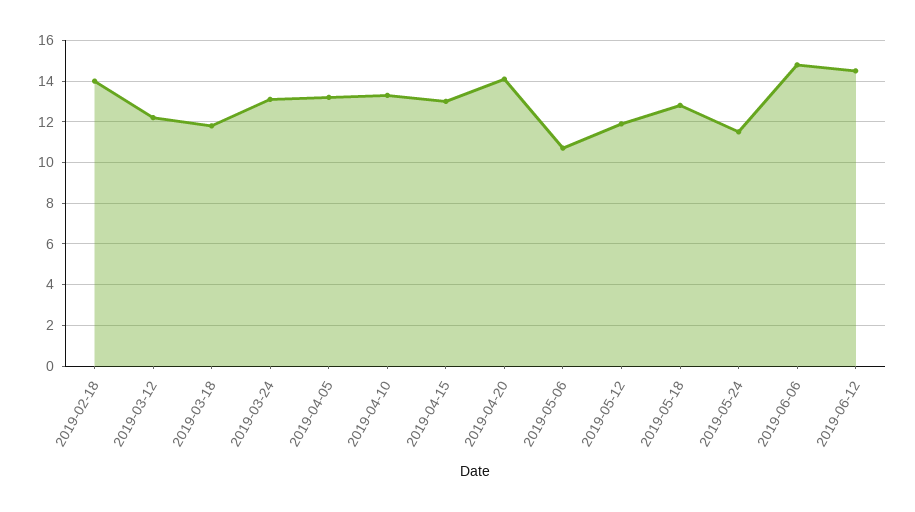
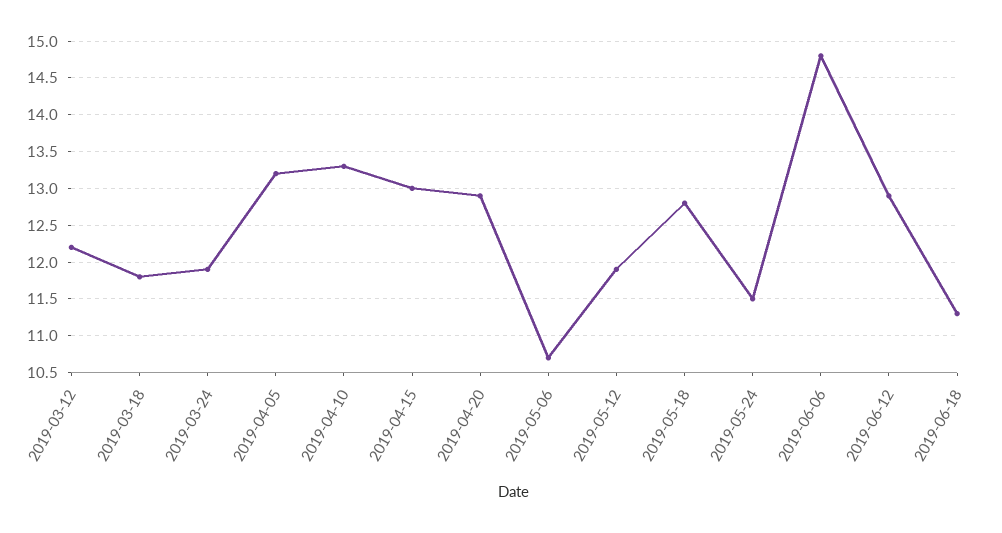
2019-02-18: 14 -> none
2019-03-24: 13 -> 11.9
2019-04-20: 14 -> 12.9
2019-06-12: 14.5 -> 12.9
2019-06-18: none -> 11.3

